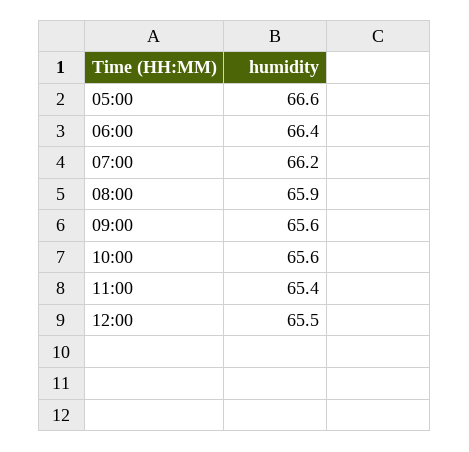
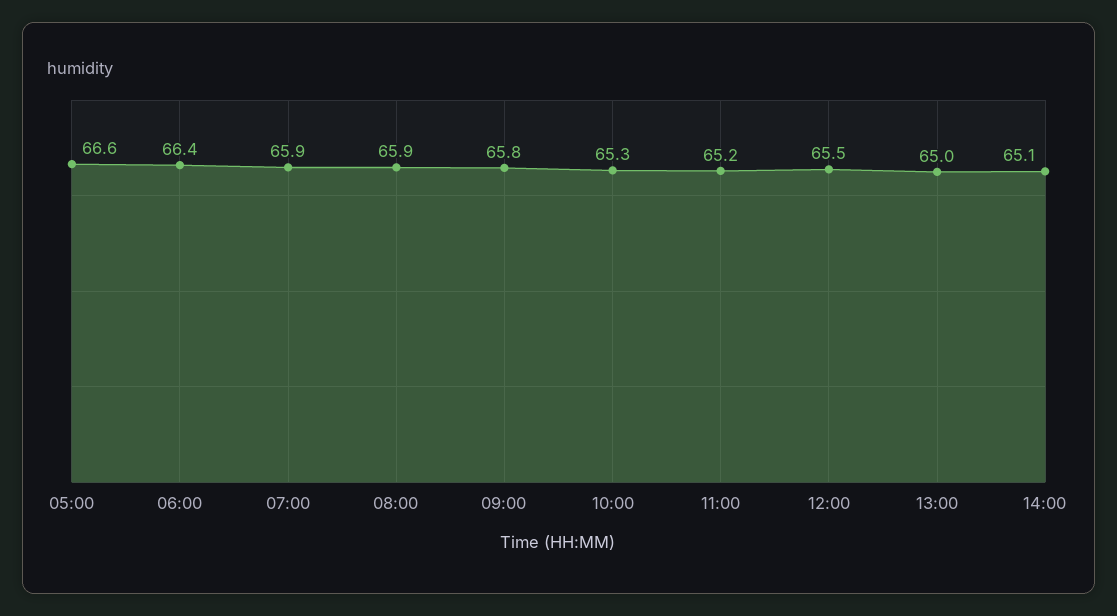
07:00: 66.2 -> 65.9
09:00: 65.6 -> 65.8
10:00: 65.6 -> 65.3
11:00: 65.4 -> 65.2
13:00: none -> 65
14:00: none -> 65.1

